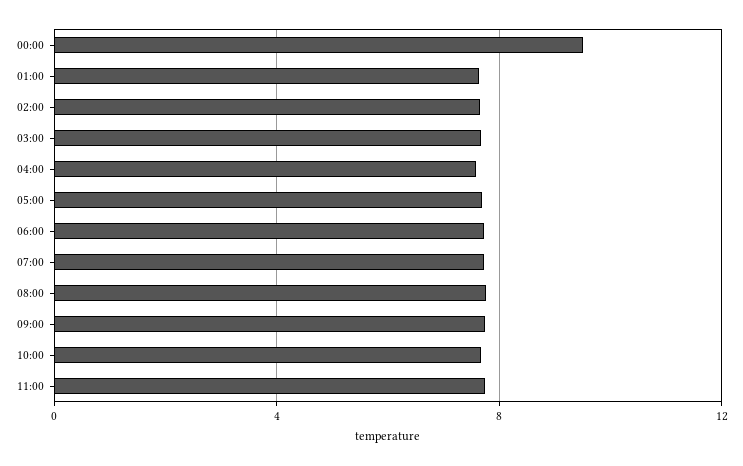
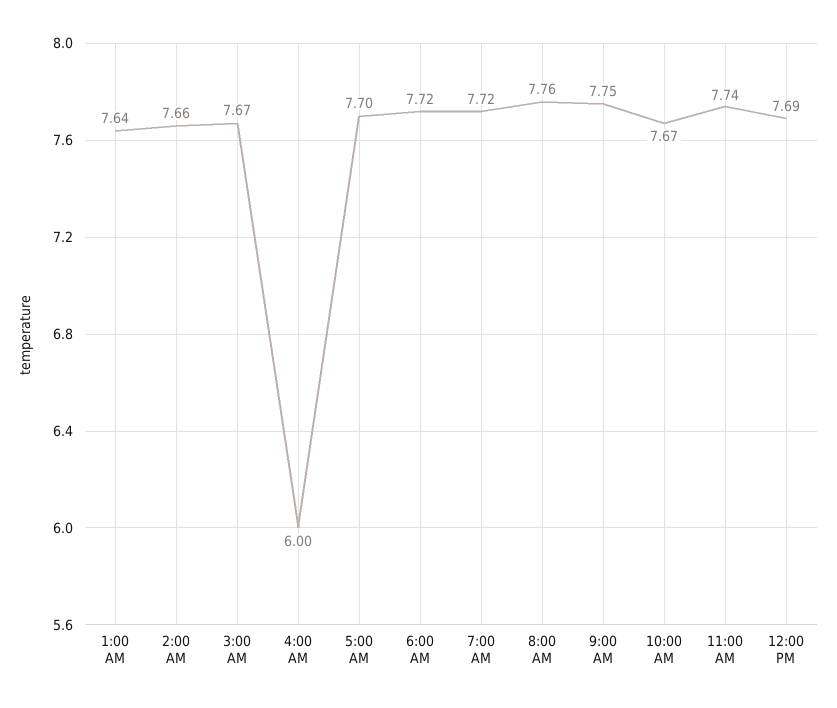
00:00: 9.5 -> none
04:00: 7.5 -> 6
12:00 PM: none -> 7.69

